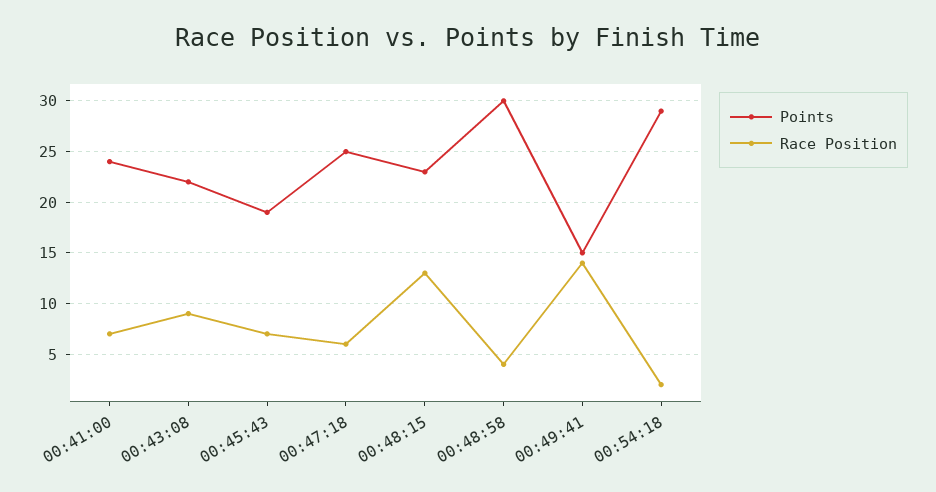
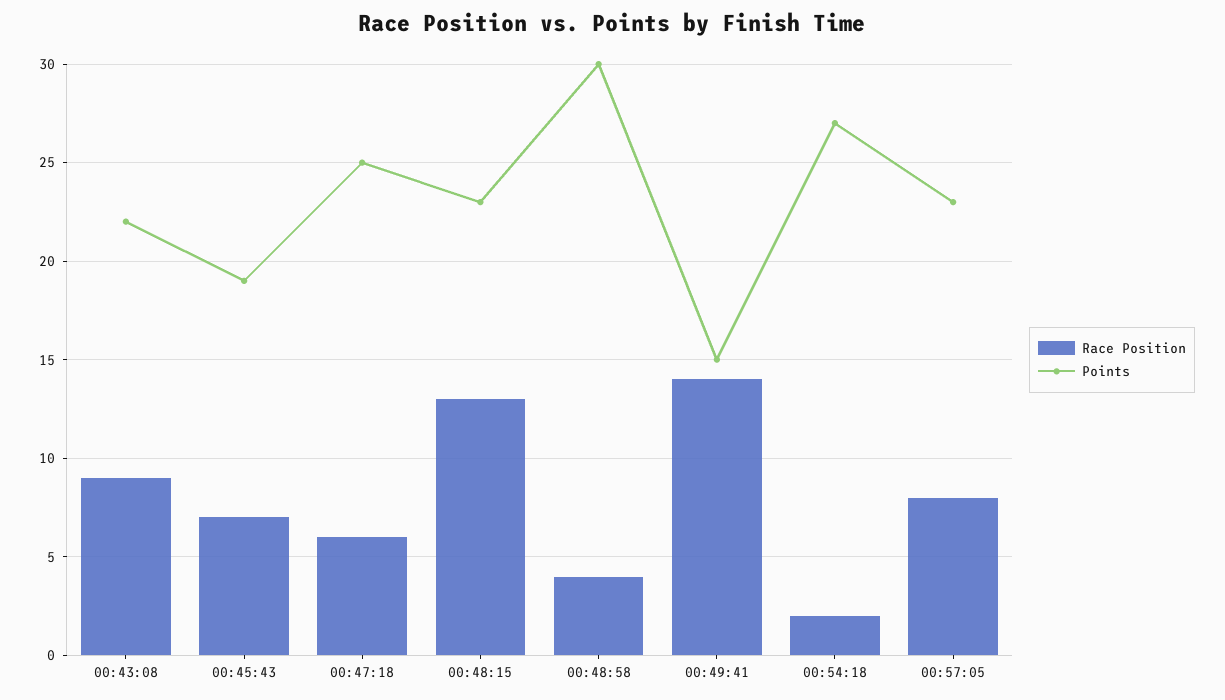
Points, 00:41:00: 24 -> none
Race Position, 00:41:00: 7 -> none
Points, 00:54:18: 29 -> 27
Race Position, 00:57:05: none -> 8
Points, 00:57:05: none -> 23

